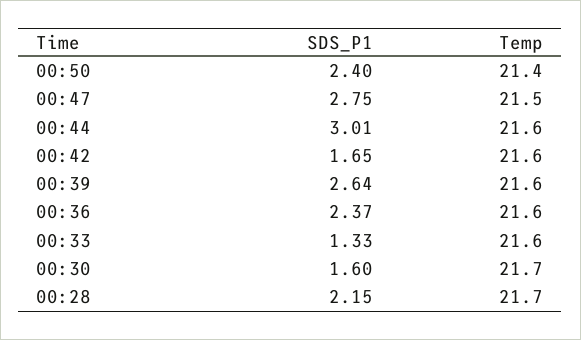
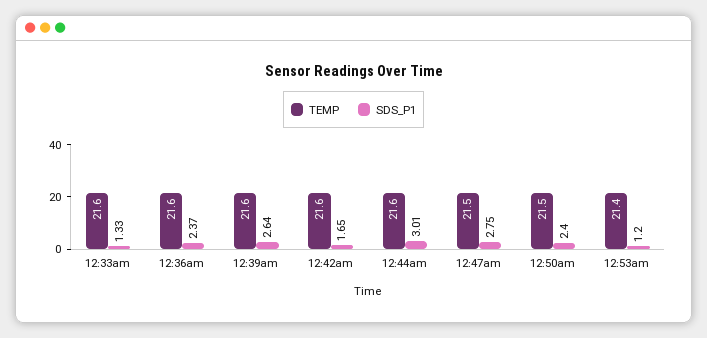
Temp, 00:50: 21.4 -> 21.5
SDS_P1, 00:30: 1.6 -> none
Temp, 00:30: 21.7 -> none
SDS_P1, 00:28: 2.15 -> none
Temp, 00:28: 21.7 -> none
Temp, 12:53am: none -> 21.4
SDS_P1, 12:53am: none -> 1.2

